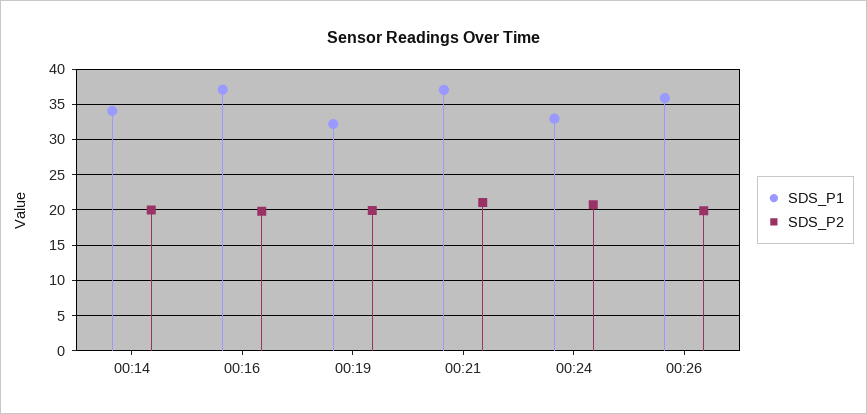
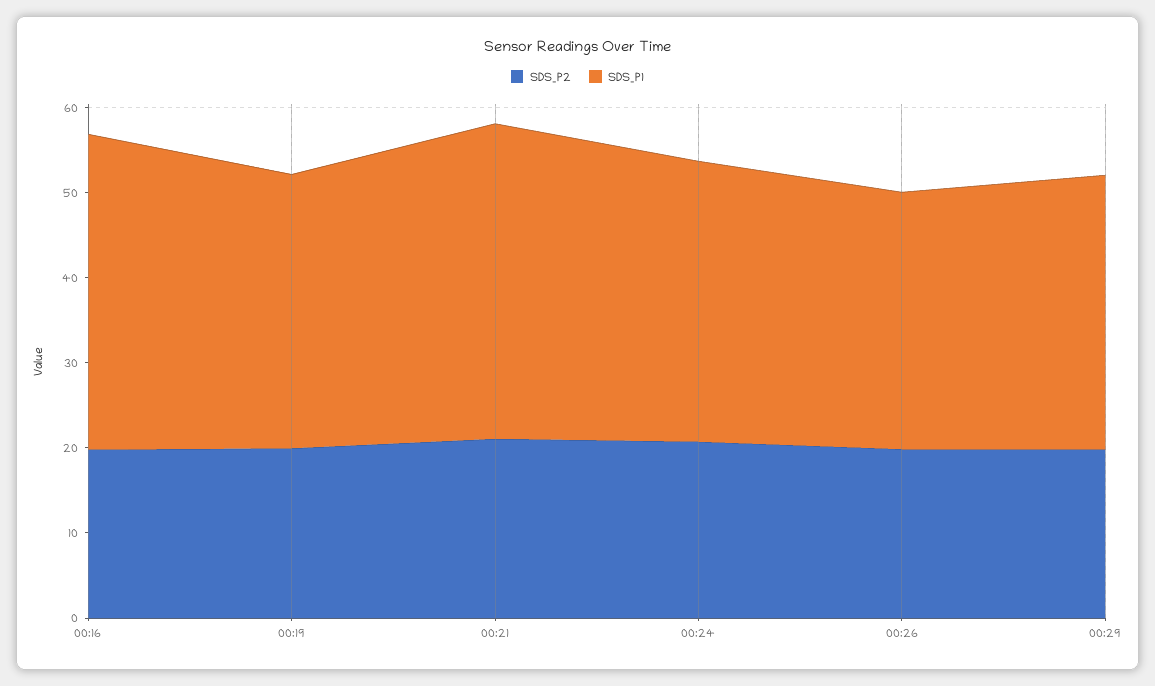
SDS_P1, 00:14: 34 -> none
SDS_P2, 00:14: 20 -> none
SDS_P1, 00:26: 36 -> 30
SDS_P2, 00:29: none -> 20
SDS_P1, 00:29: none -> 32

